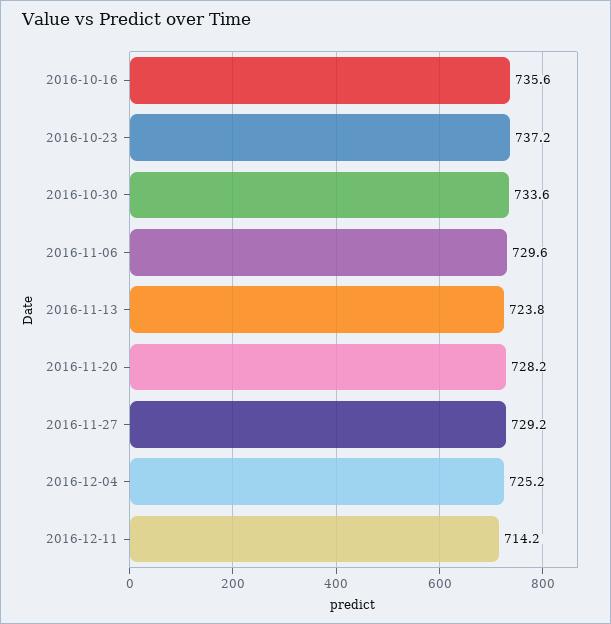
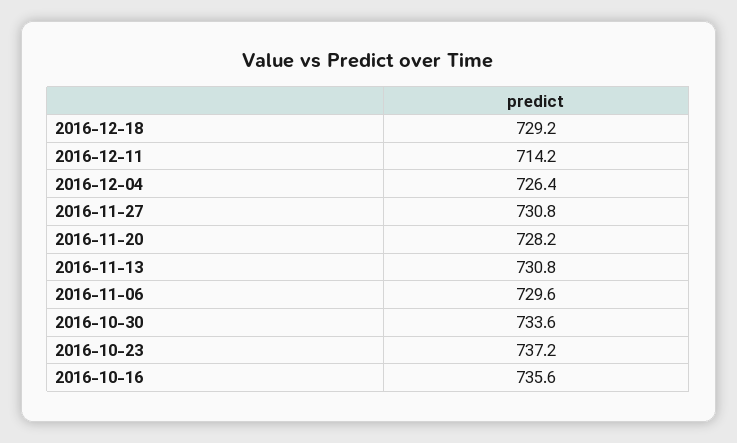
2016-11-13: 723.8 -> 730.8
2016-11-27: 729.2 -> 730.8
2016-12-04: 725.2 -> 726.4
2016-12-18: none -> 729.2

